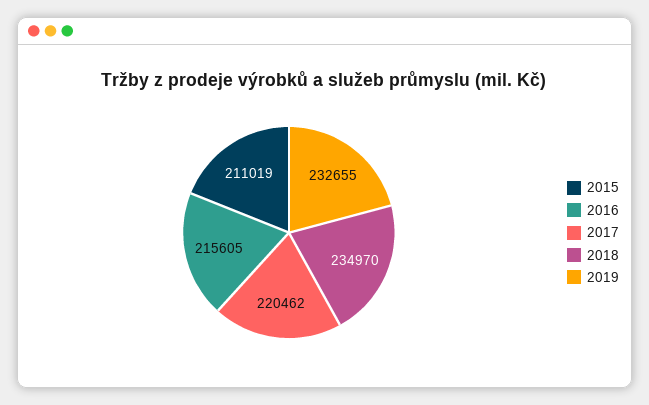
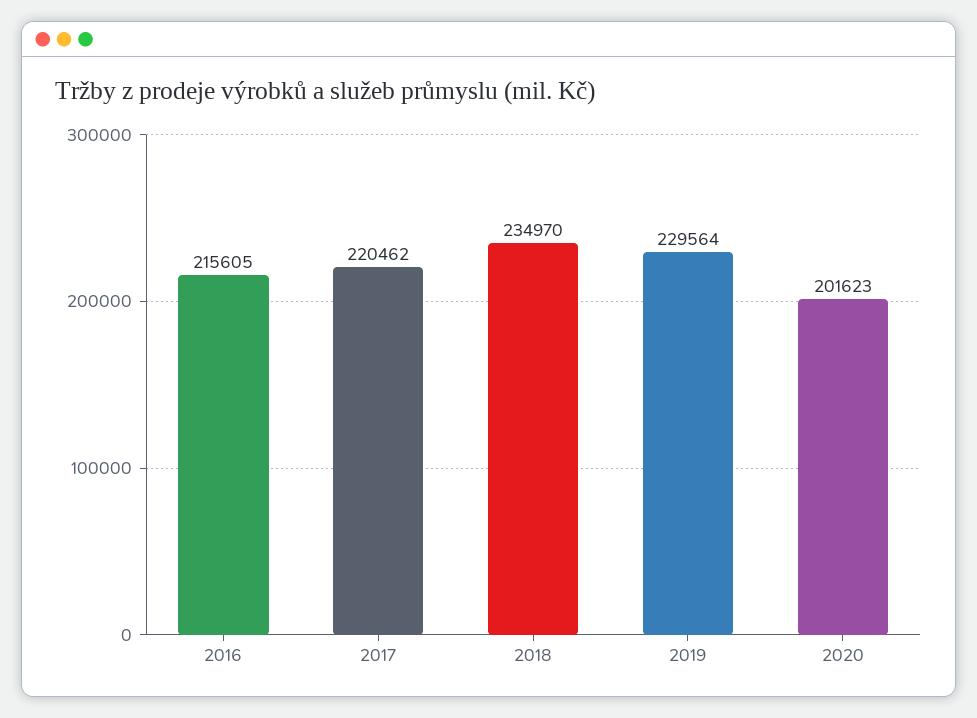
2015: 211019 -> none
2019: 232655 -> 229564
2020: none -> 201623

